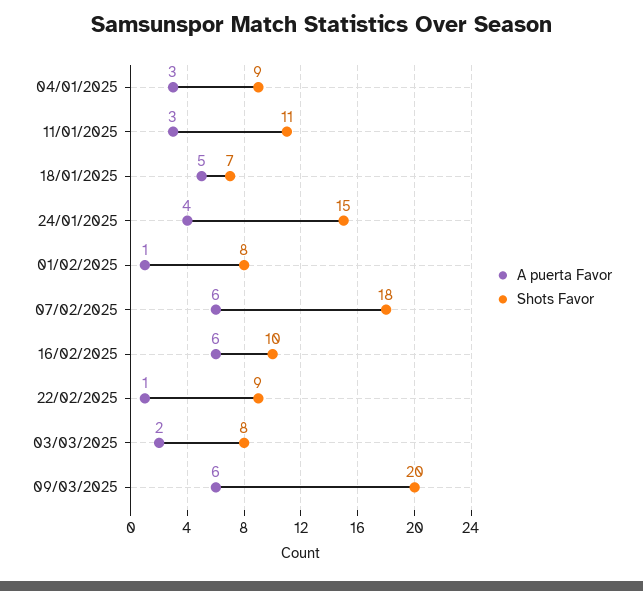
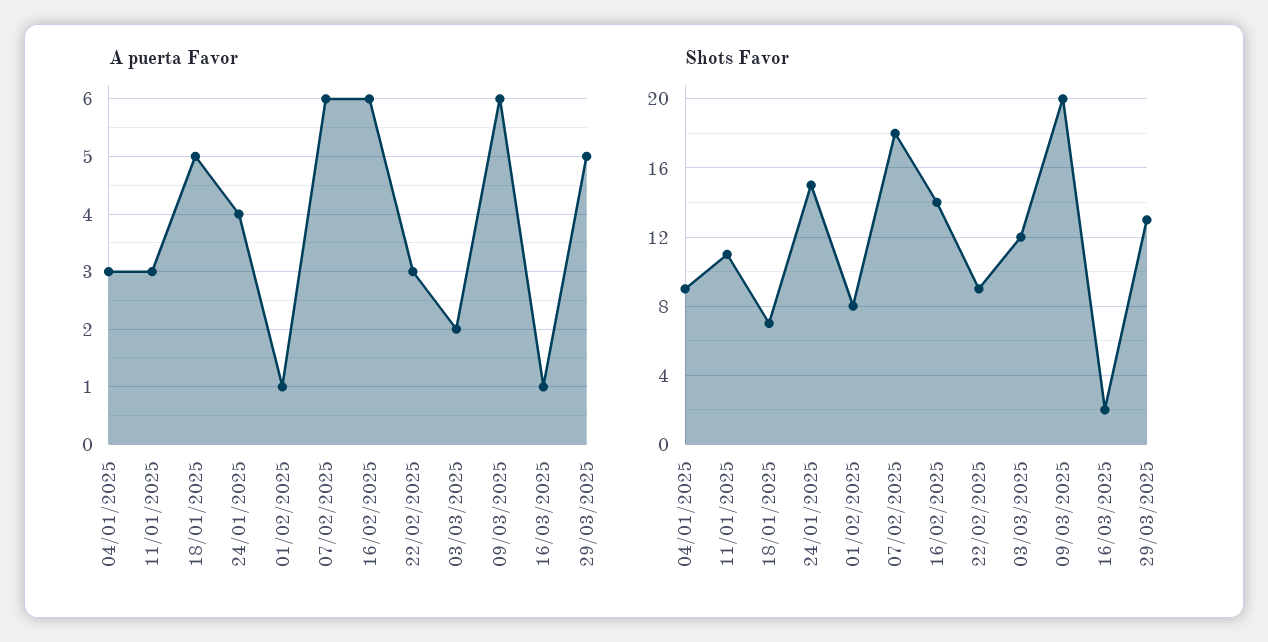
Shots Favor, 16/02/2025: 10 -> 14
A puerta Favor, 22/02/2025: 1 -> 3
Shots Favor, 03/03/2025: 8 -> 12
A puerta Favor, 16/03/2025: none -> 1
A puerta Favor, 29/03/2025: none -> 5
Shots Favor, 16/03/2025: none -> 2
Shots Favor, 29/03/2025: none -> 13

